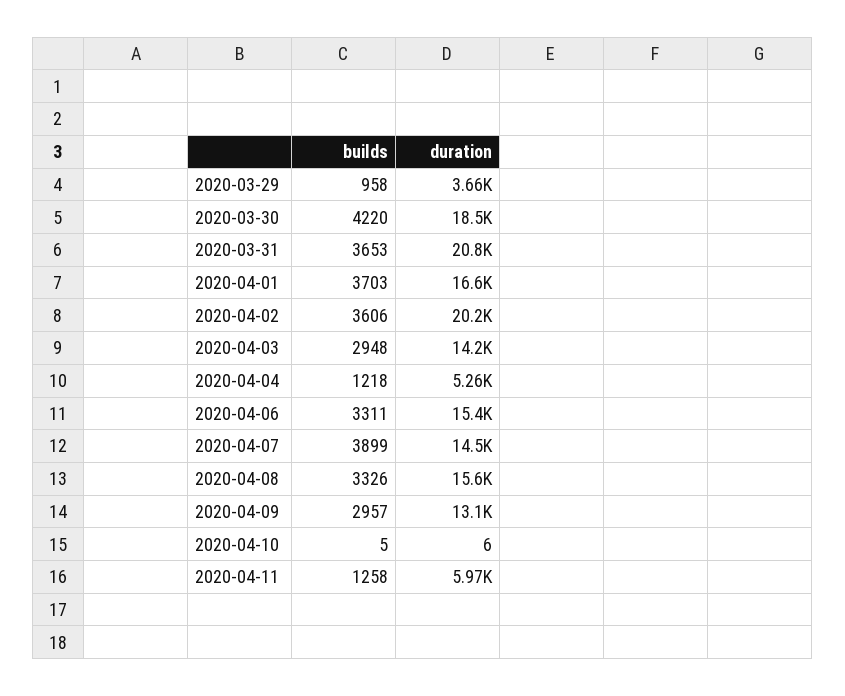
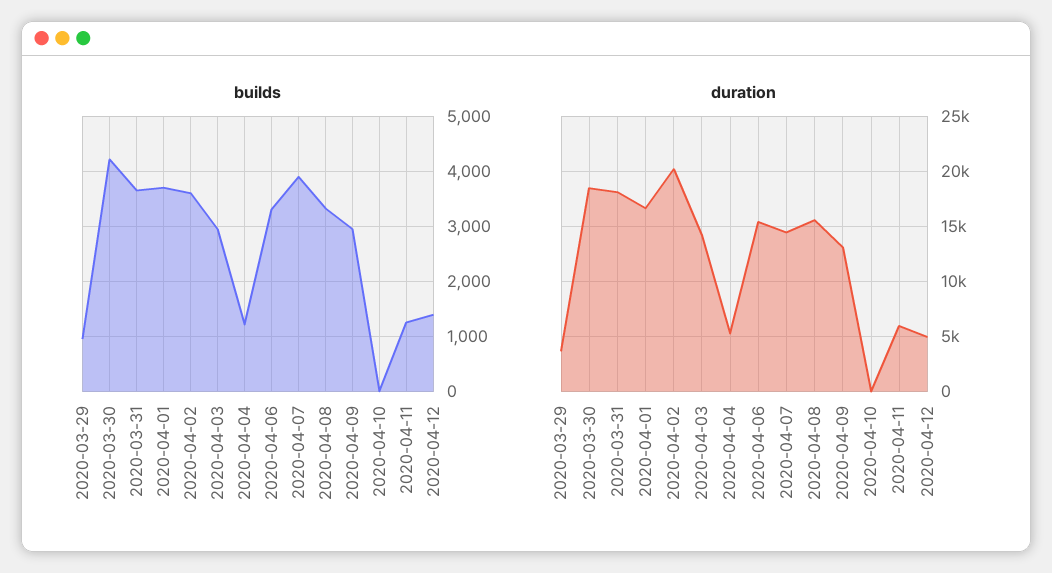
duration, 2020-03-31: 20800 -> 18000
builds, 2020-04-12: none -> 1400
duration, 2020-04-12: none -> 5000

